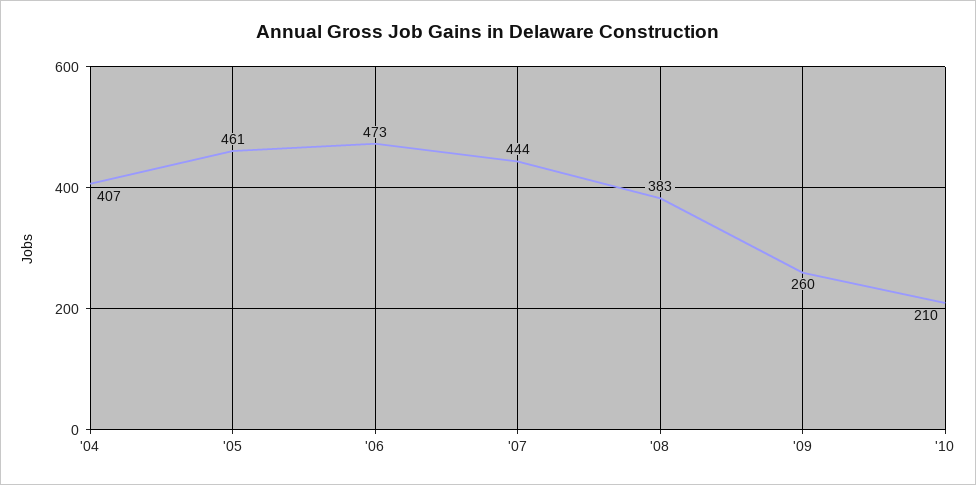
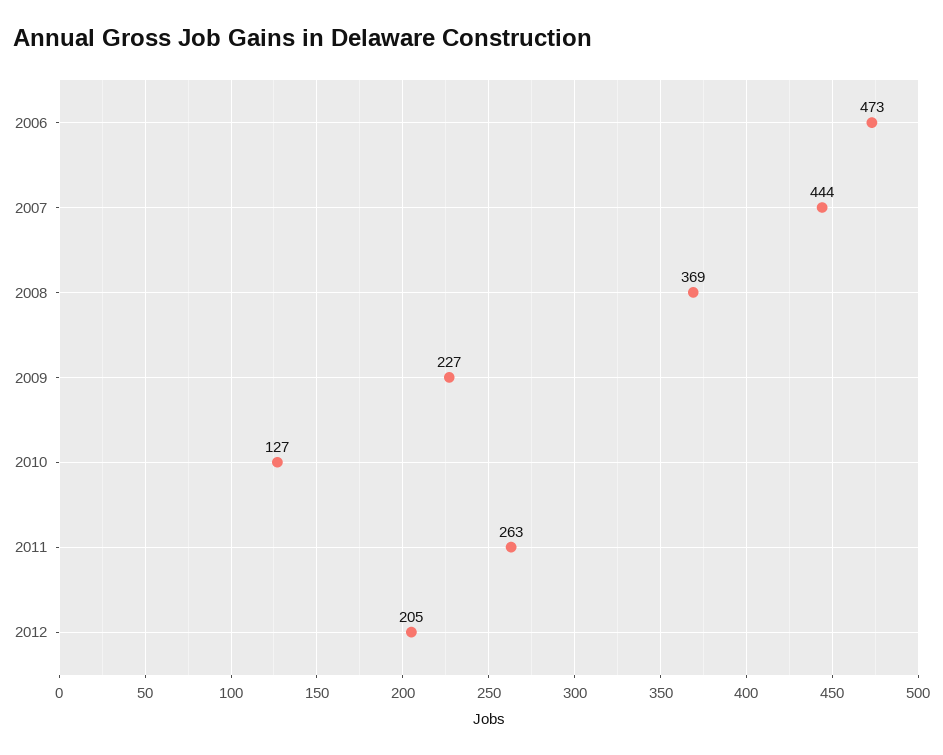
'04: 407 -> none
'05: 461 -> none
'08: 383 -> 369
'09: 260 -> 227
'10: 210 -> 127
2011: none -> 263
2012: none -> 205

